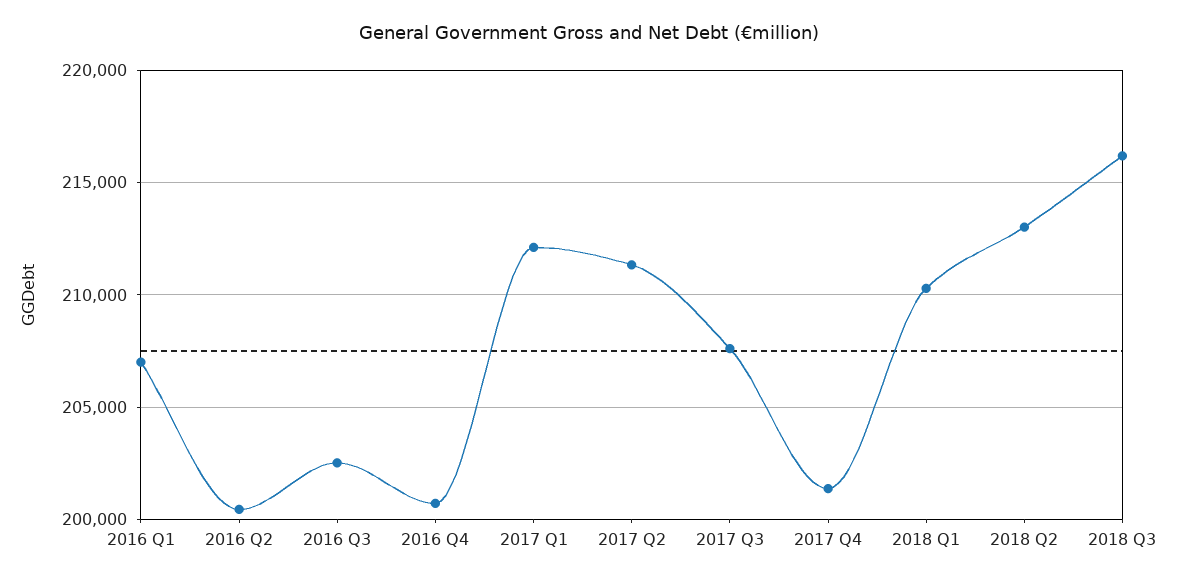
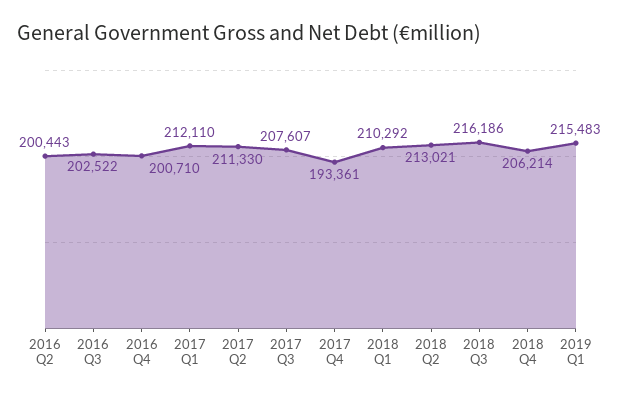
2016 Q1: 207000 -> none
2017 Q4: 201500 -> 193361
2018 Q4: none -> 206214
2019 Q1: none -> 215483

